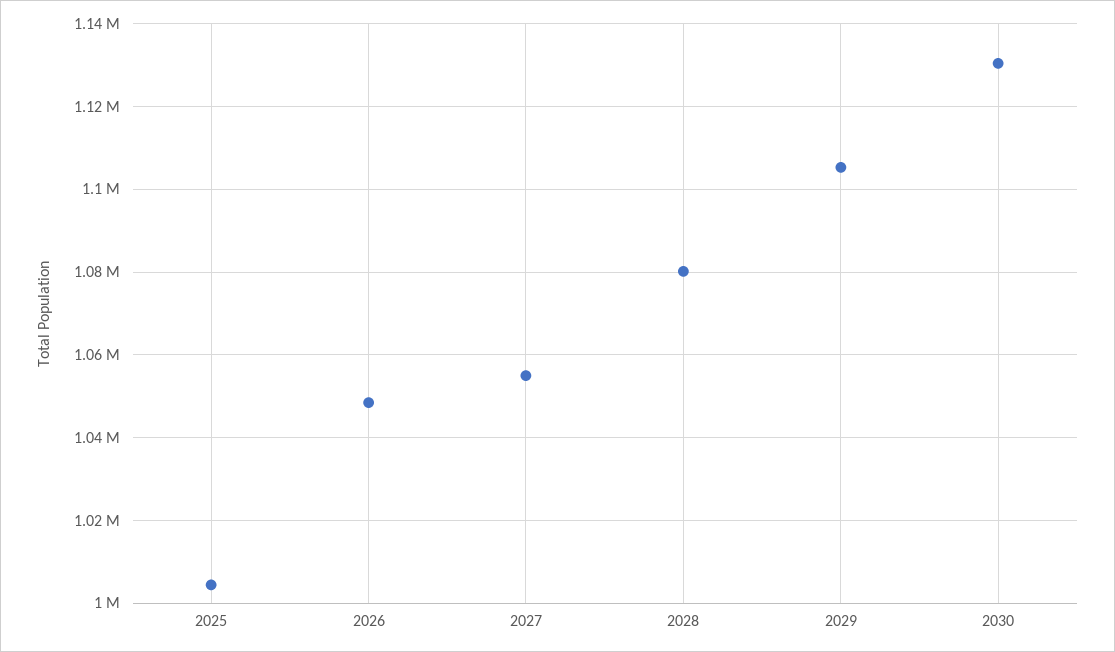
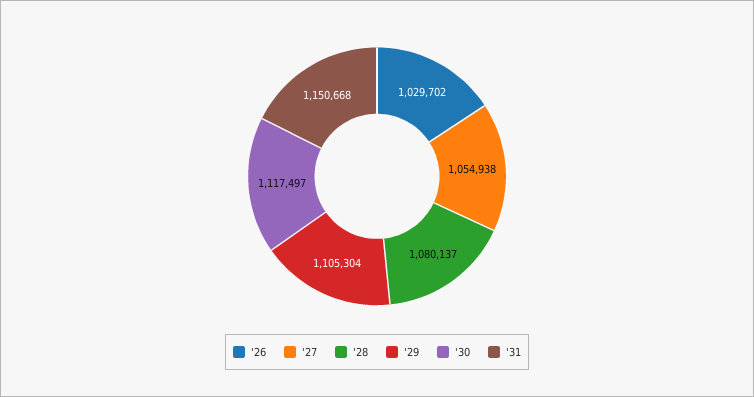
2025: 1004000 -> none
2026: 1048000 -> 1029702
2030: 1130000 -> 1117497
'31: none -> 1150668

